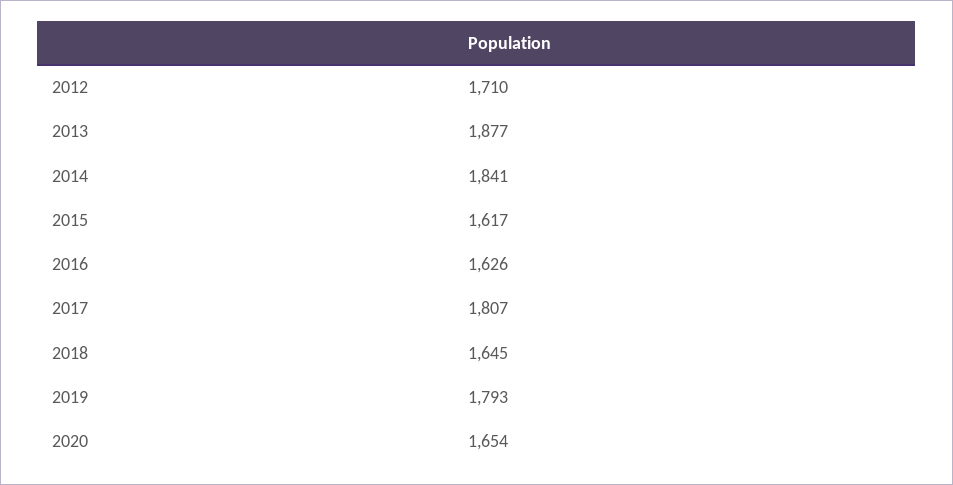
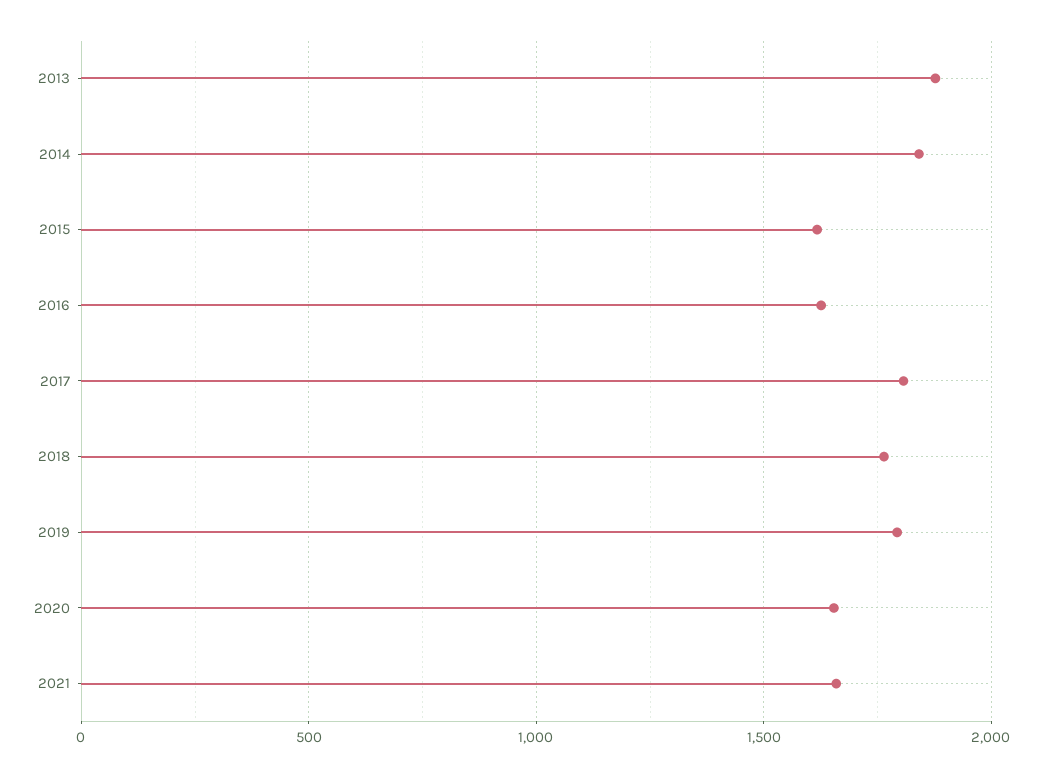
2012: 1710 -> none
2018: 1645 -> 1750
2021: none -> 1650

